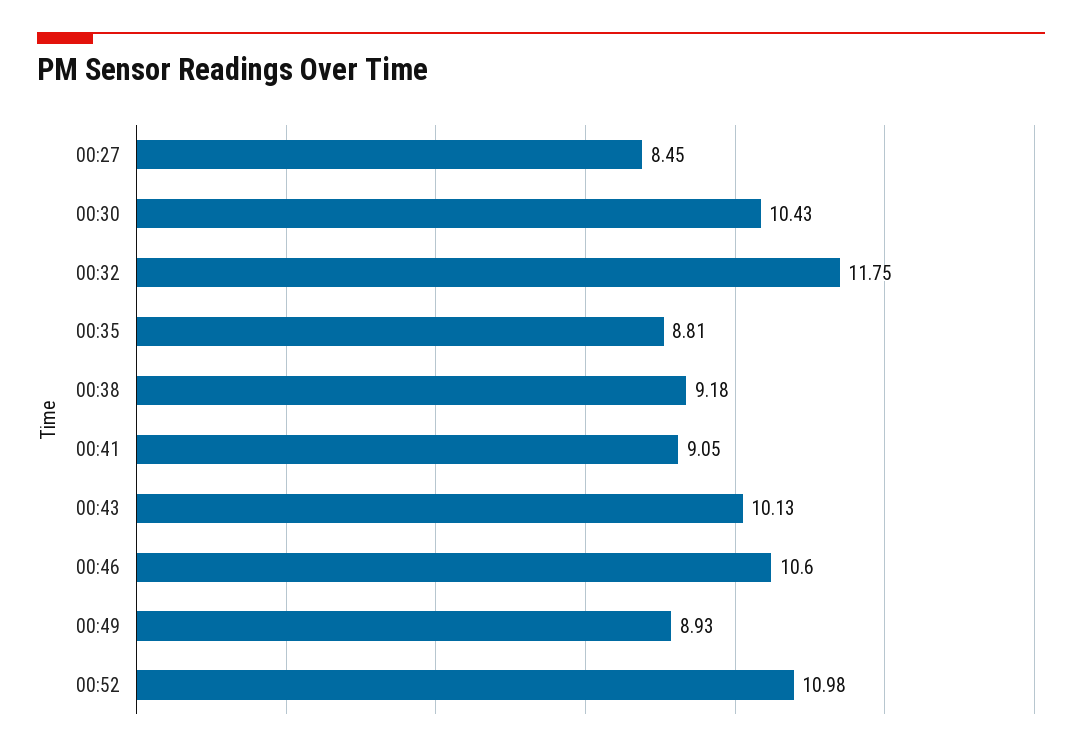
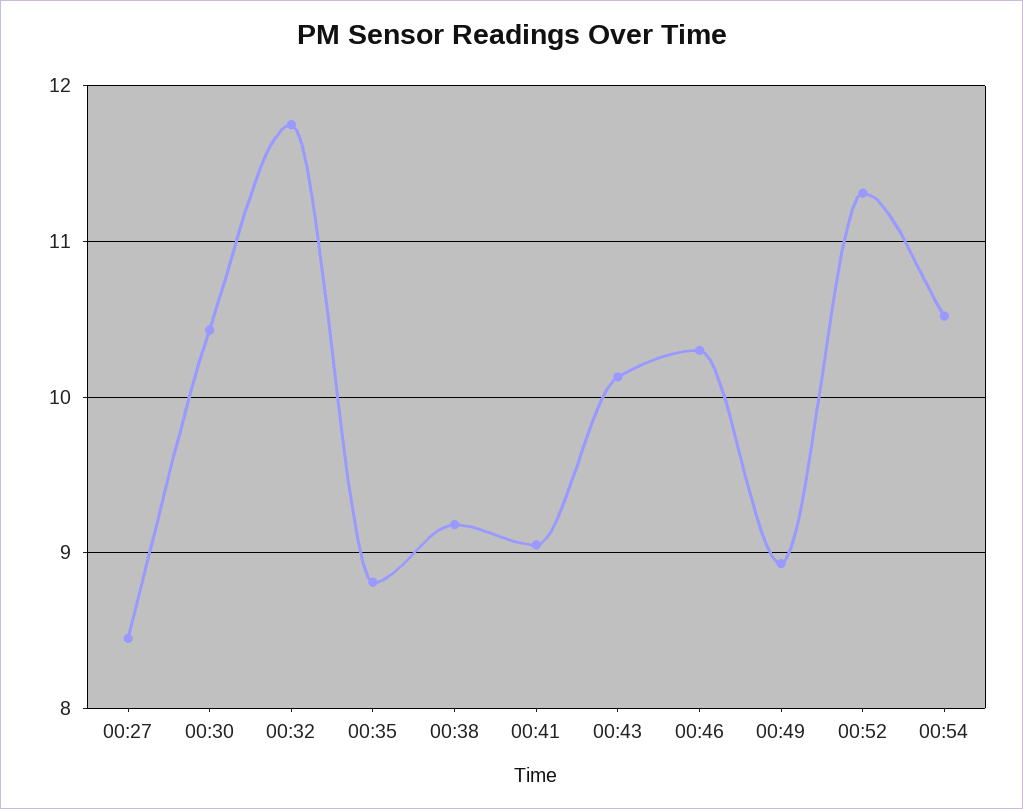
00:46: 10.6 -> 10.3
00:52: 10.98 -> 11.3
00:54: none -> 10.5

